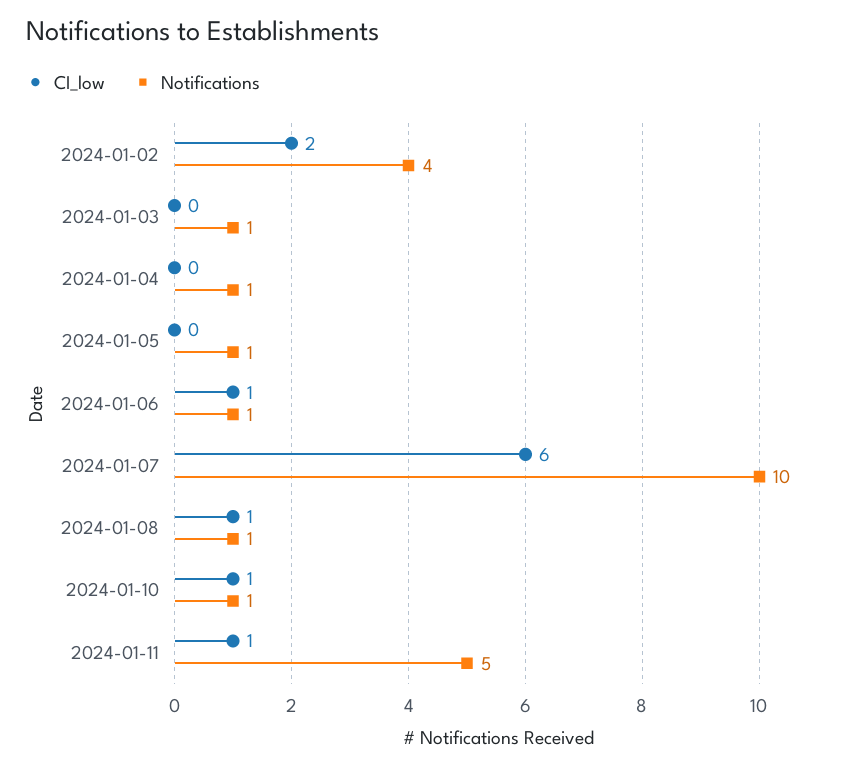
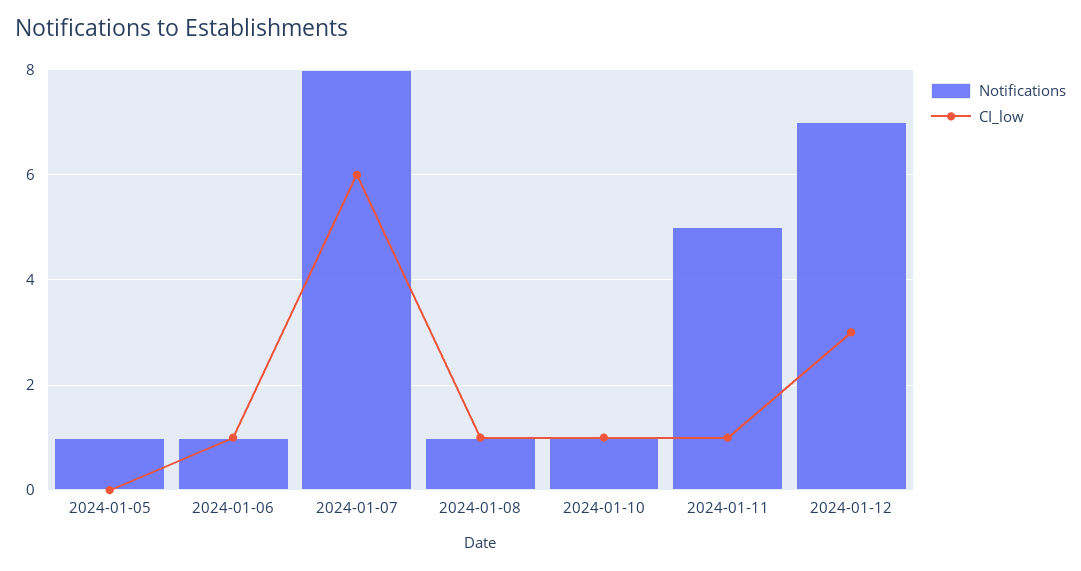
CI_low, 2024-01-02: 2 -> none
Notifications, 2024-01-02: 4 -> none
CI_low, 2024-01-03: 0 -> none
Notifications, 2024-01-03: 1 -> none
CI_low, 2024-01-04: 0 -> none
Notifications, 2024-01-04: 1 -> none
Notifications, 2024-01-07: 10 -> 8
Notifications, 2024-01-12: none -> 7
CI_low, 2024-01-12: none -> 3

